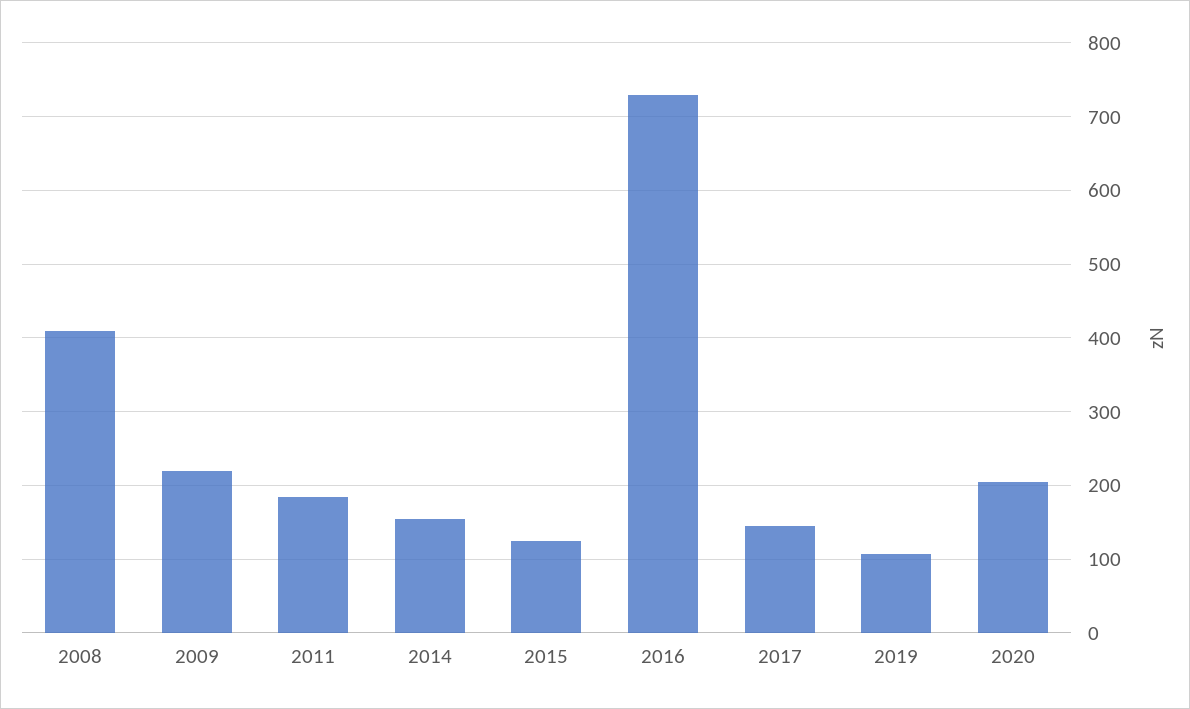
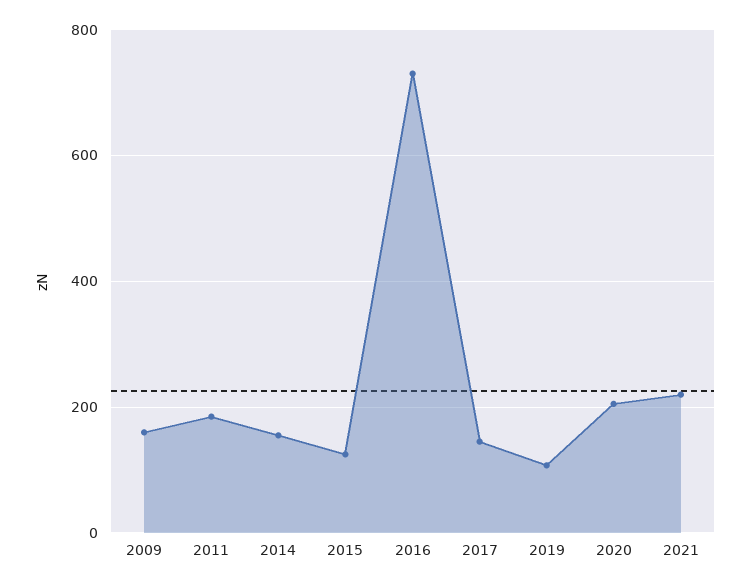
2008: 410 -> none
2009: 220 -> 160
2021: none -> 220

